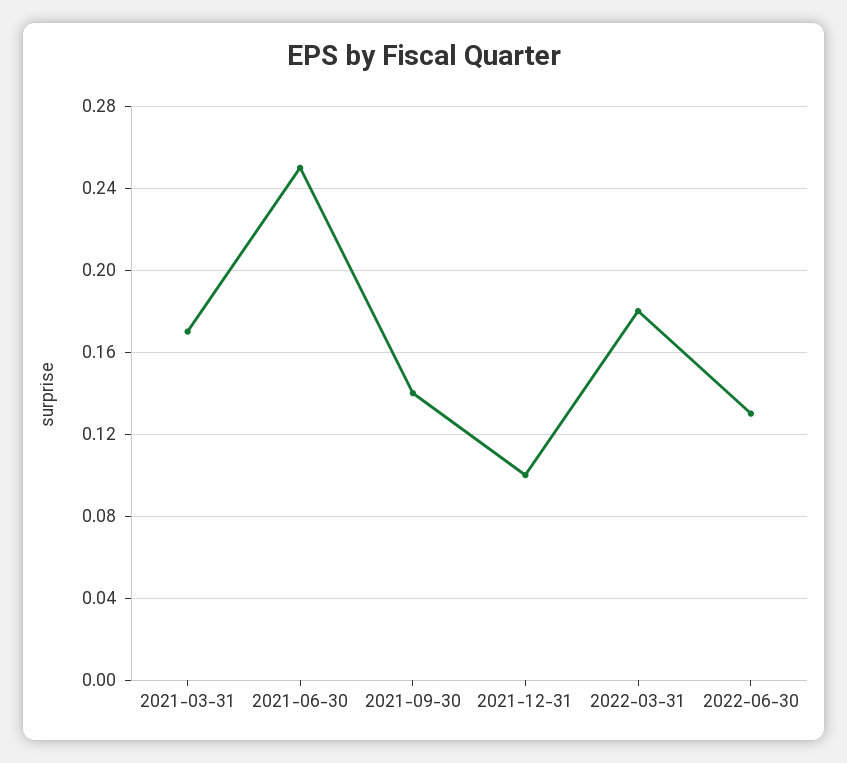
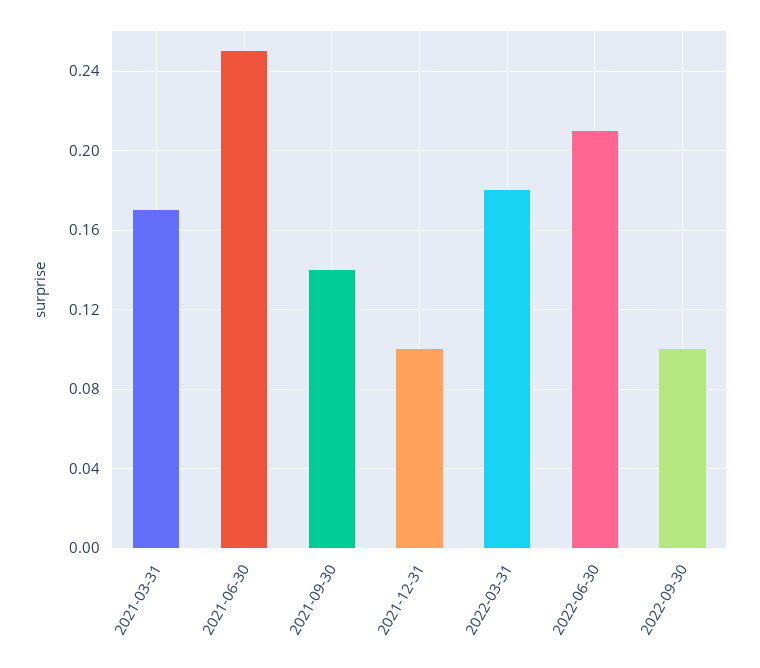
2022-06-30: 0.13 -> 0.21
2022-09-30: none -> 0.1

